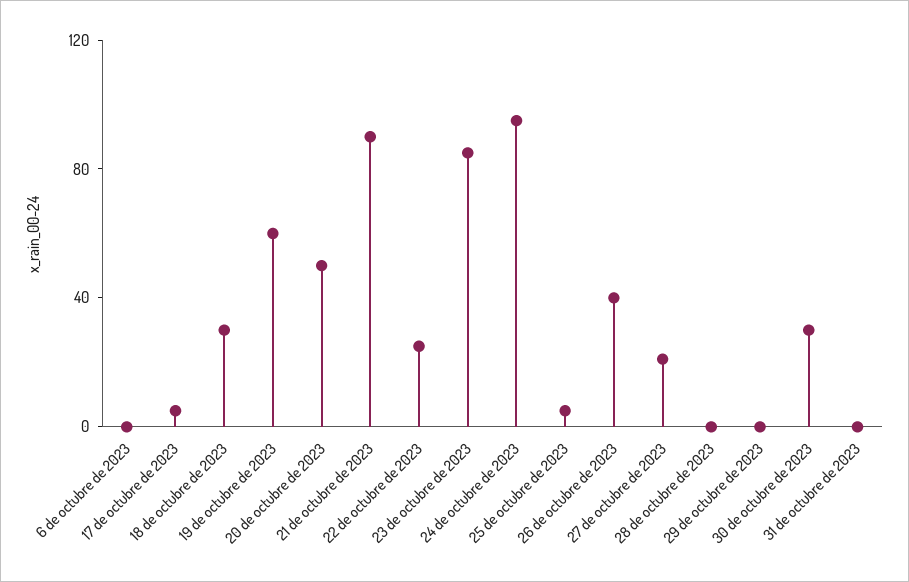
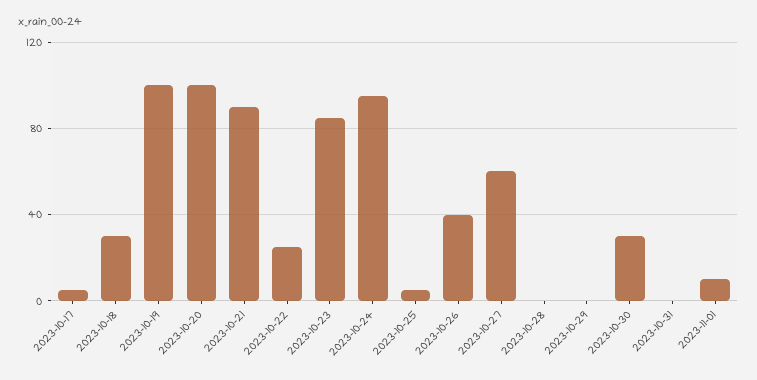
6 de octubre de 2023: 0 -> none
19 de octubre de 2023: 60 -> 100
20 de octubre de 2023: 50 -> 100
27 de octubre de 2023: 20 -> 60
2023-11-01: none -> 10

